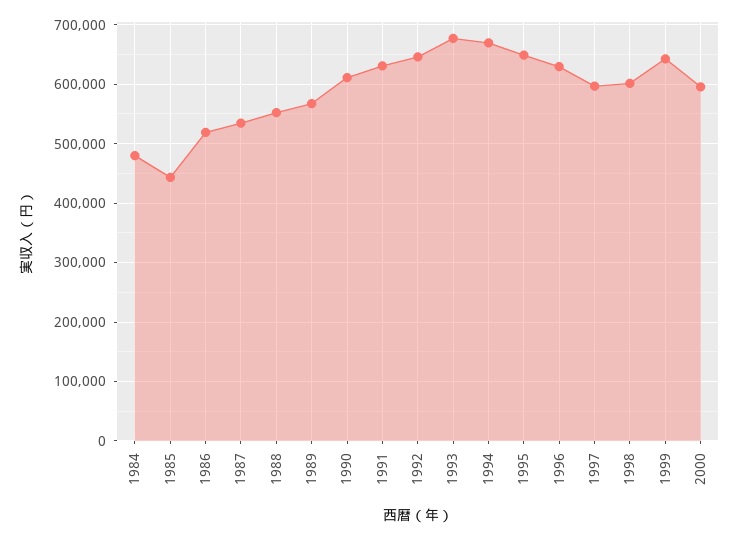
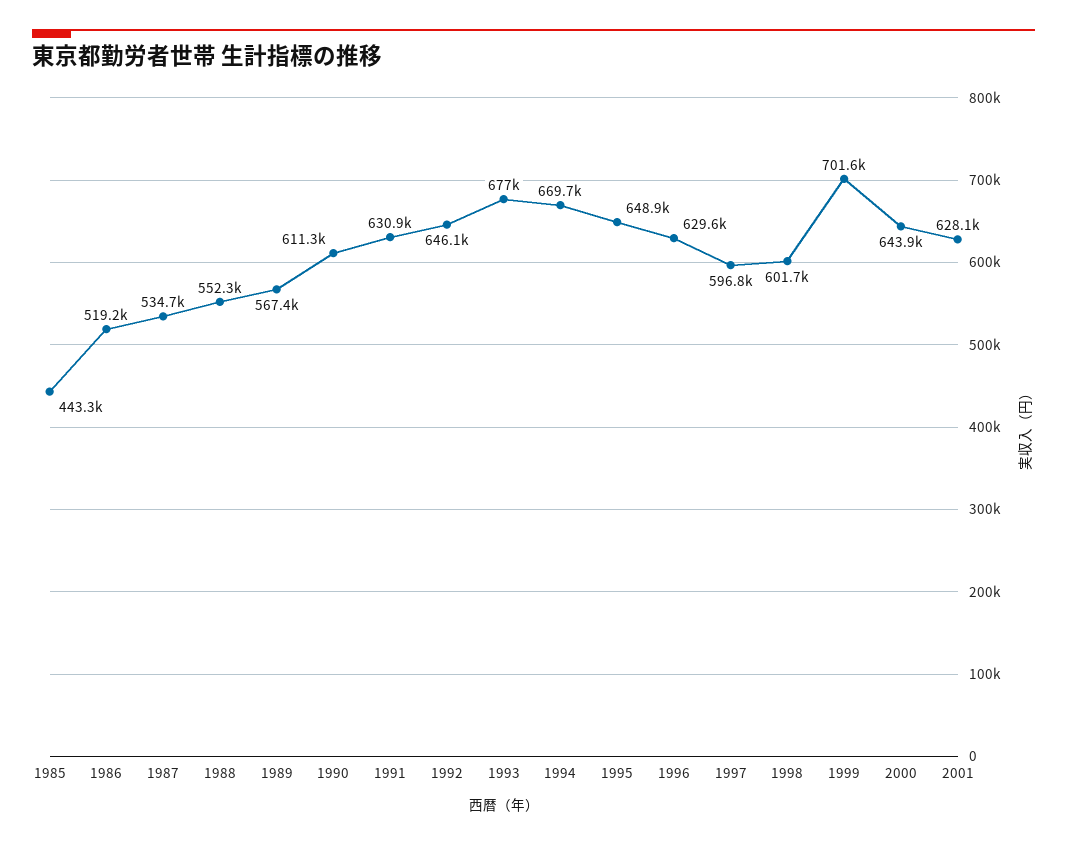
1984: 480000 -> none
1999: 640000 -> 701600
2000: 600000 -> 643900
2001: none -> 628100

